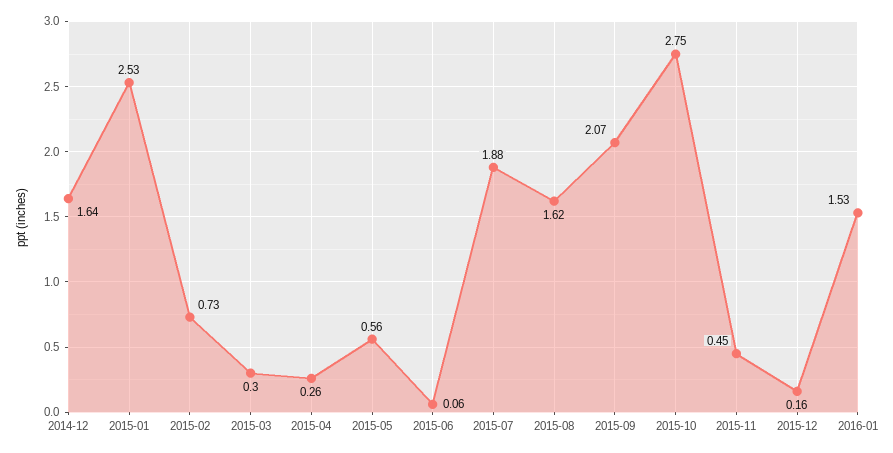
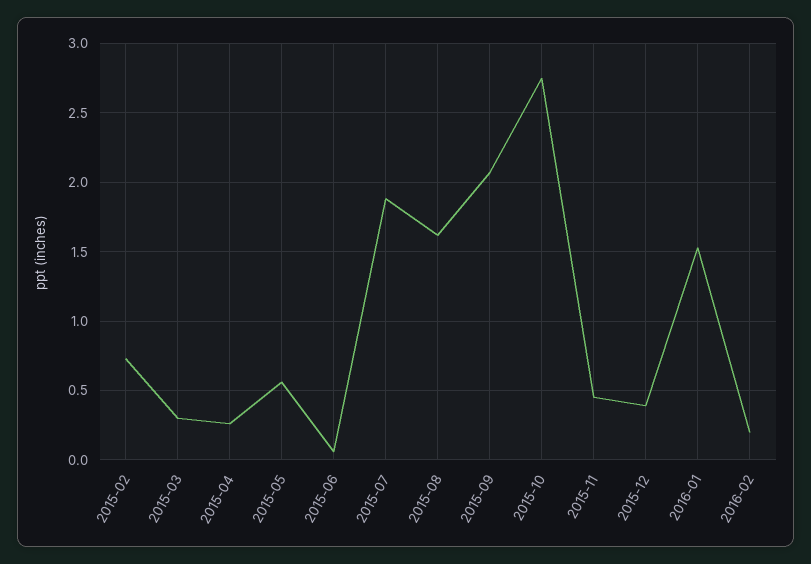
2014-12: 1.64 -> none
2015-01: 2.53 -> none
2015-12: 0.16 -> 0.4
2016-02: none -> 0.2

